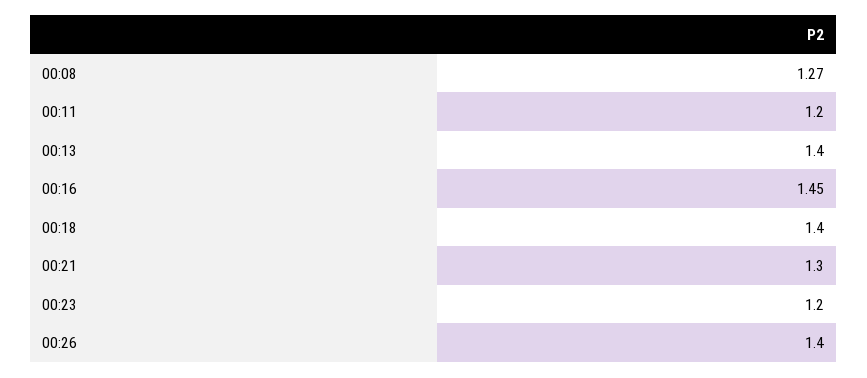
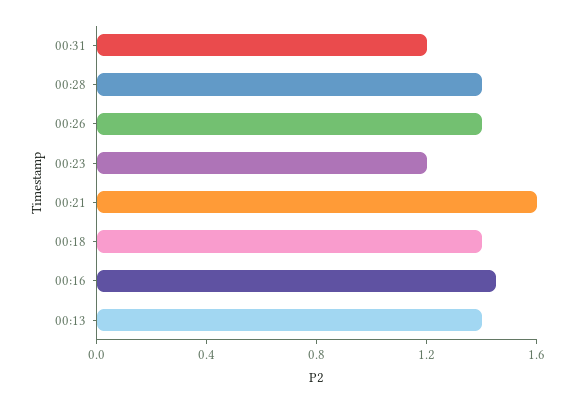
00:08: 1.27 -> none
00:11: 1.2 -> none
00:21: 1.3 -> 1.6
00:31: none -> 1.2
00:28: none -> 1.4

